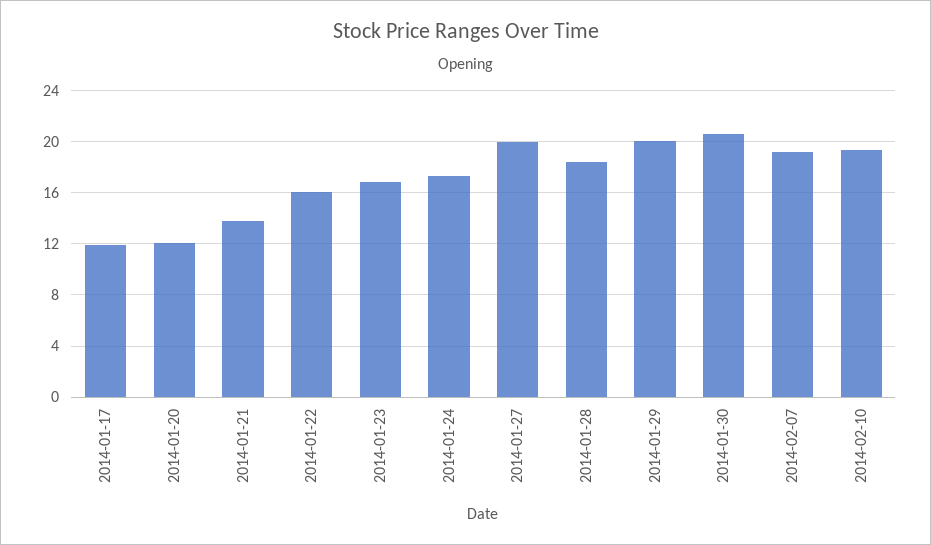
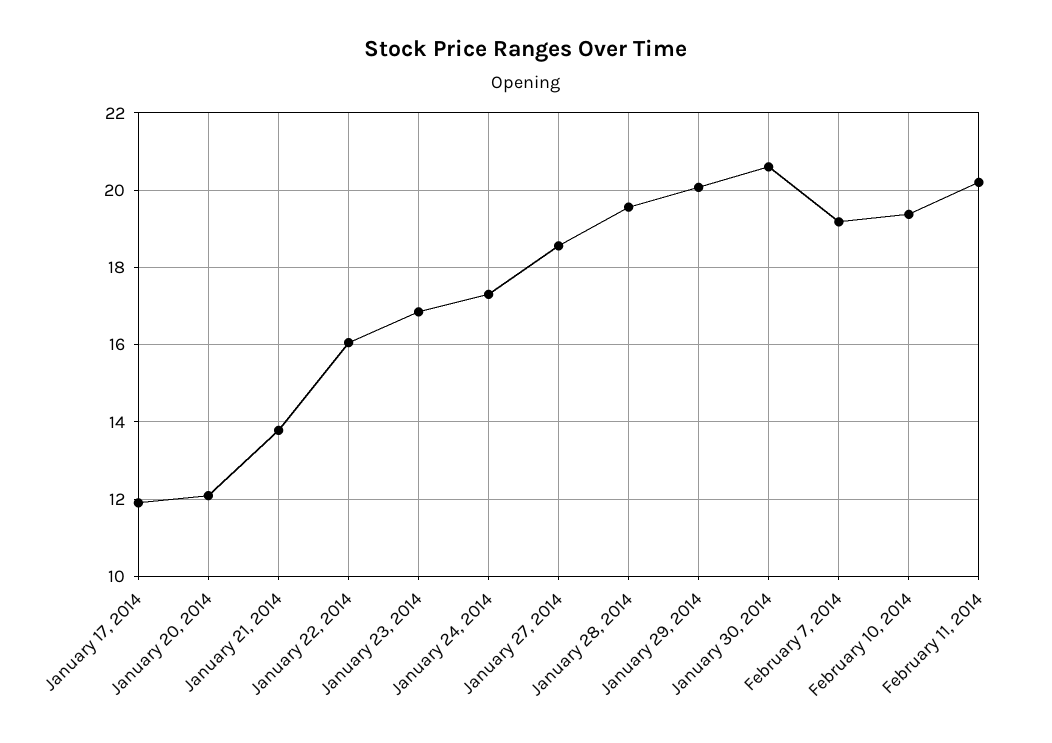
2014-01-27: 20 -> 18.6
2014-01-28: 18.5 -> 19.6
February 11, 2014: none -> 20.2

